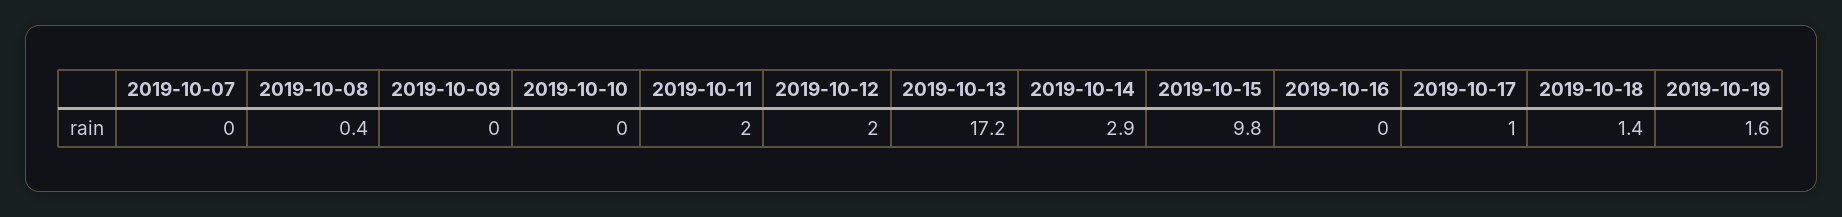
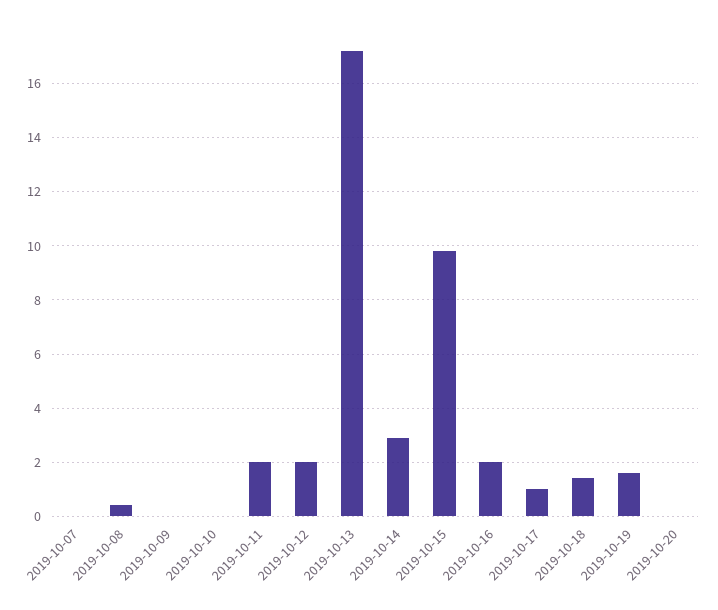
2019-10-16: 0 -> 2
2019-10-20: none -> 0

